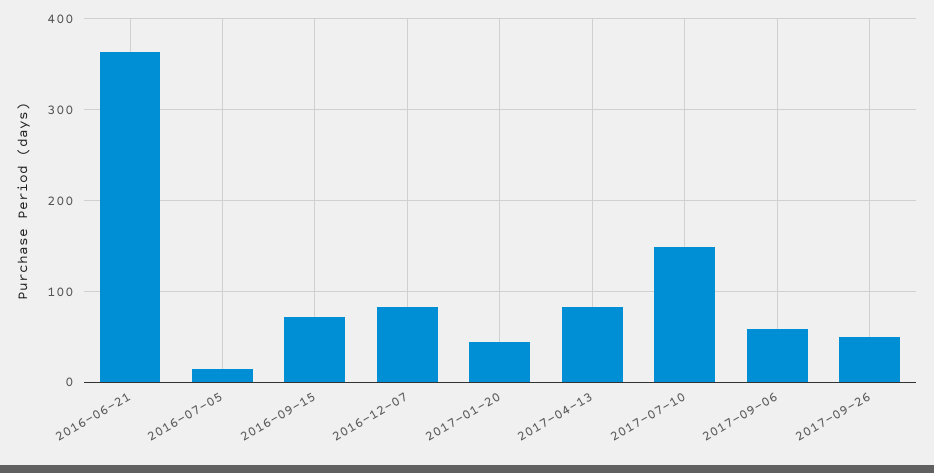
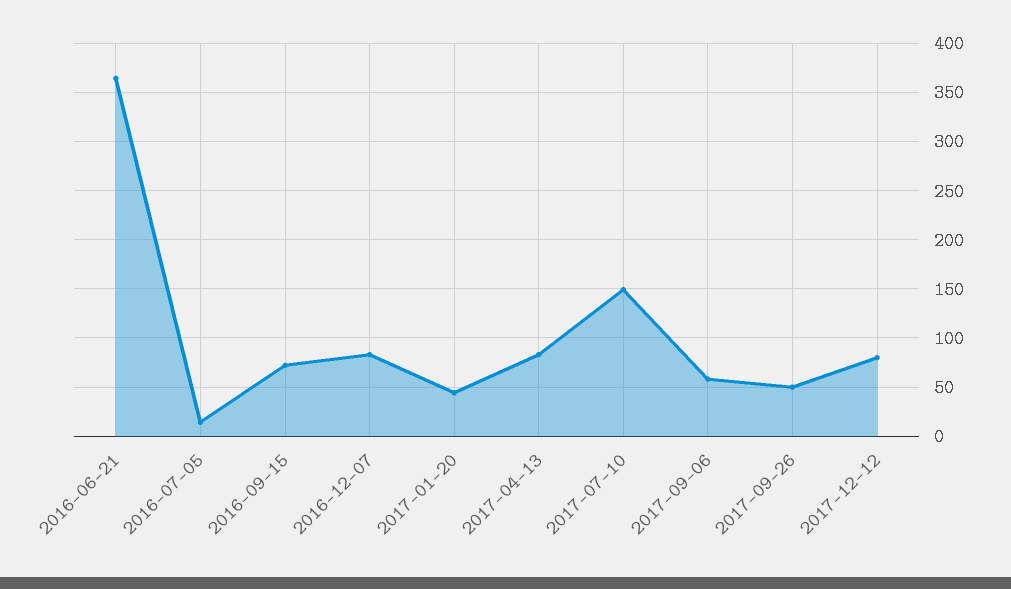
2017-12-12: none -> 80

